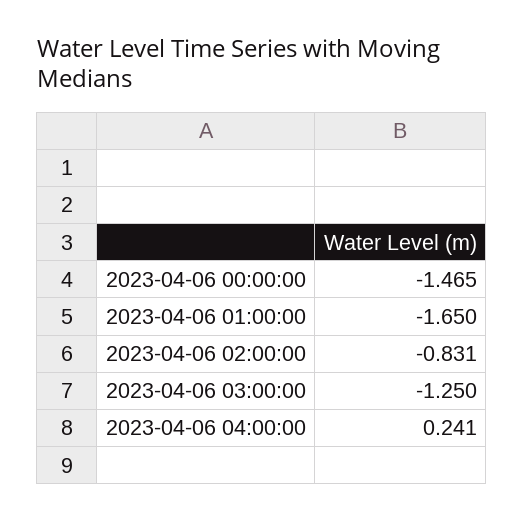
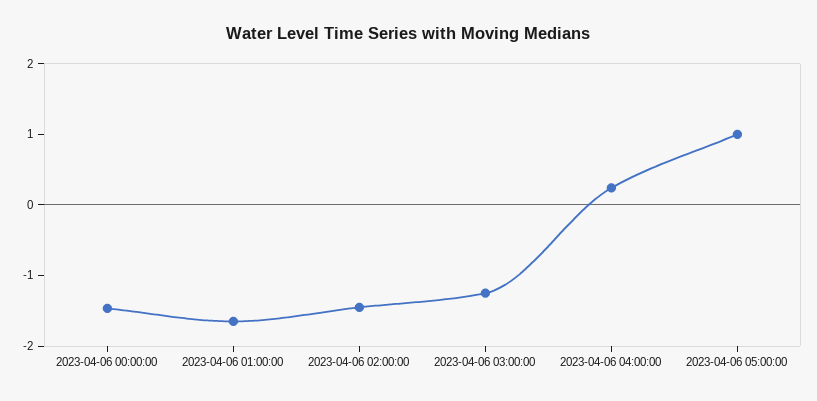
2023-04-06 02:00:00: -0.831 -> -1.4
2023-04-06 05:00:00: none -> 1

